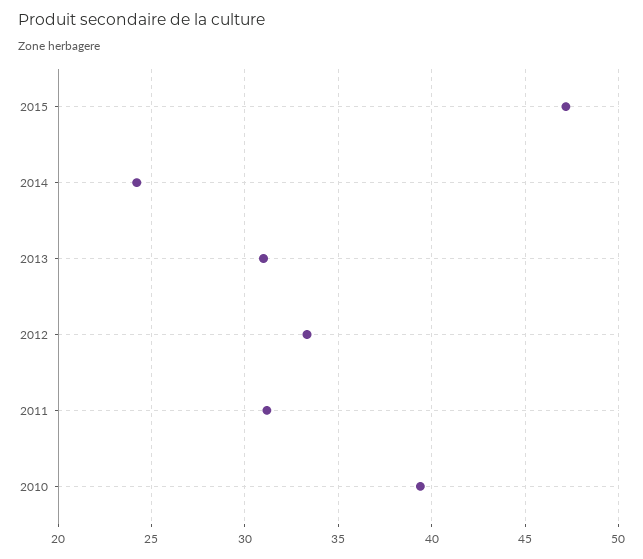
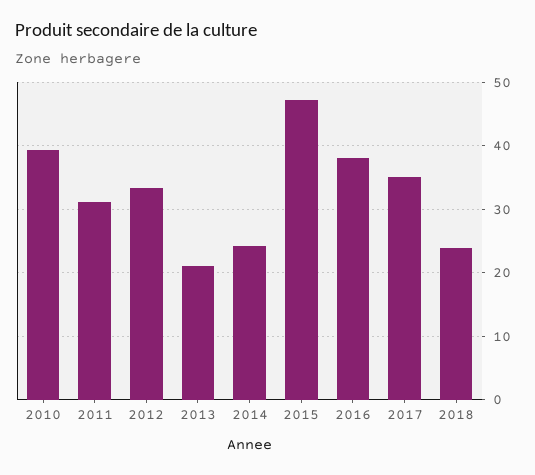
2013: 31 -> 21
2016: none -> 38
2017: none -> 35
2018: none -> 24

